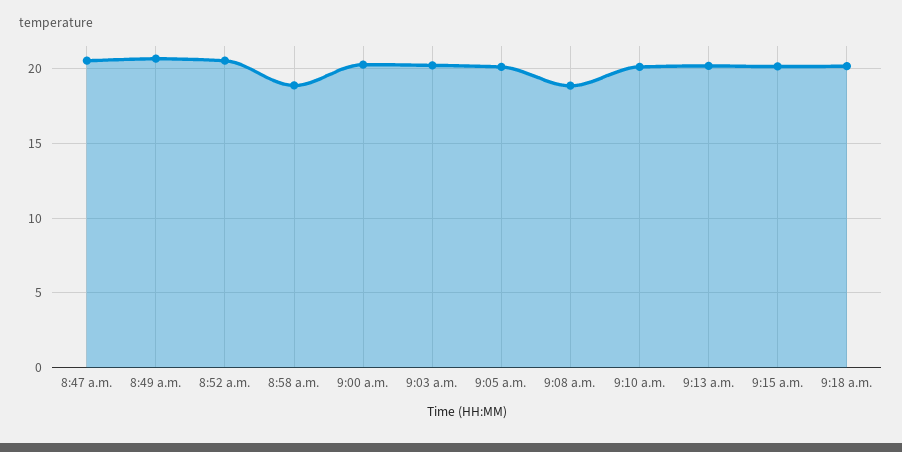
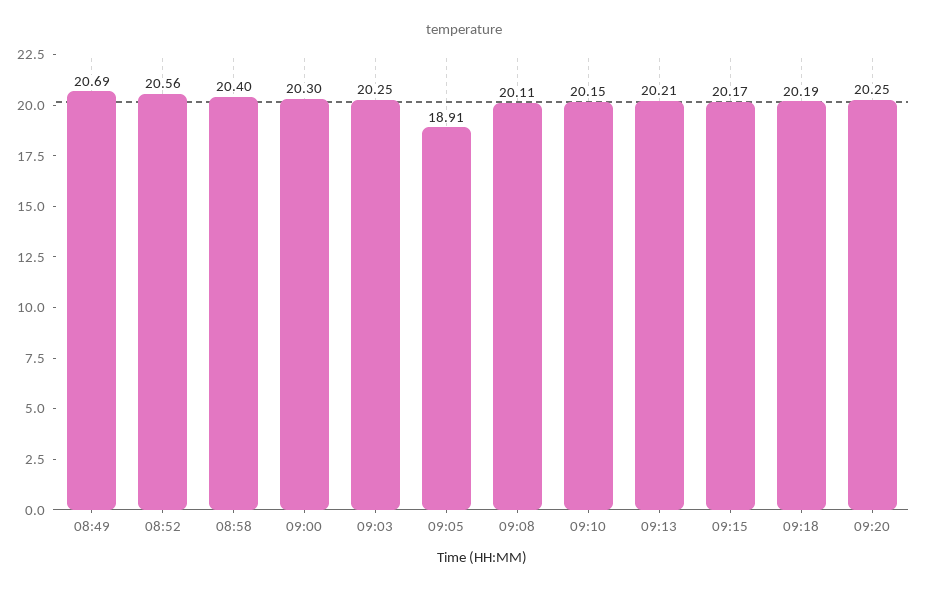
8:47 a.m.: 20.5 -> none
8:58 a.m.: 19 -> 20.4
9:05 a.m.: 20 -> 18.91
9:08 a.m.: 19 -> 20.11
09:20: none -> 20.25

